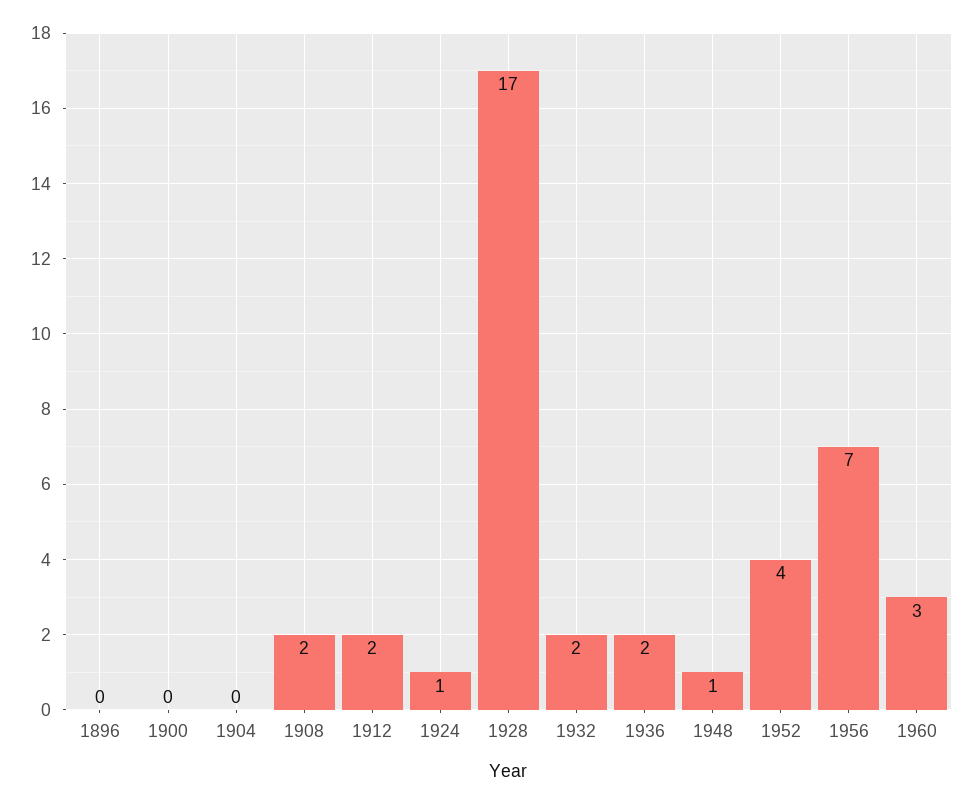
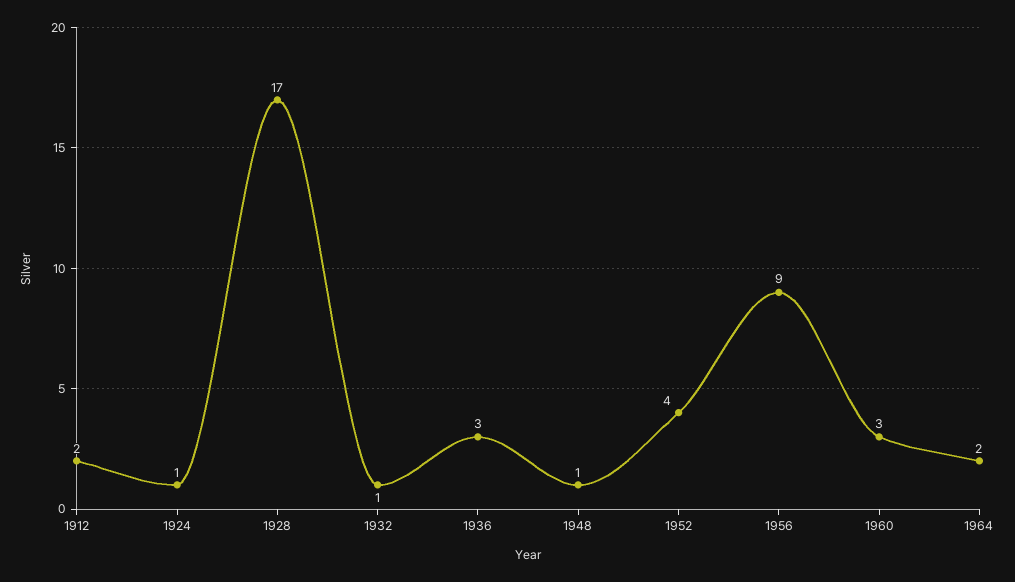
1896: 0 -> none
1900: 0 -> none
1904: 0 -> none
1908: 2 -> none
1932: 2 -> 1
1936: 2 -> 3
1956: 7 -> 9
1964: none -> 2

